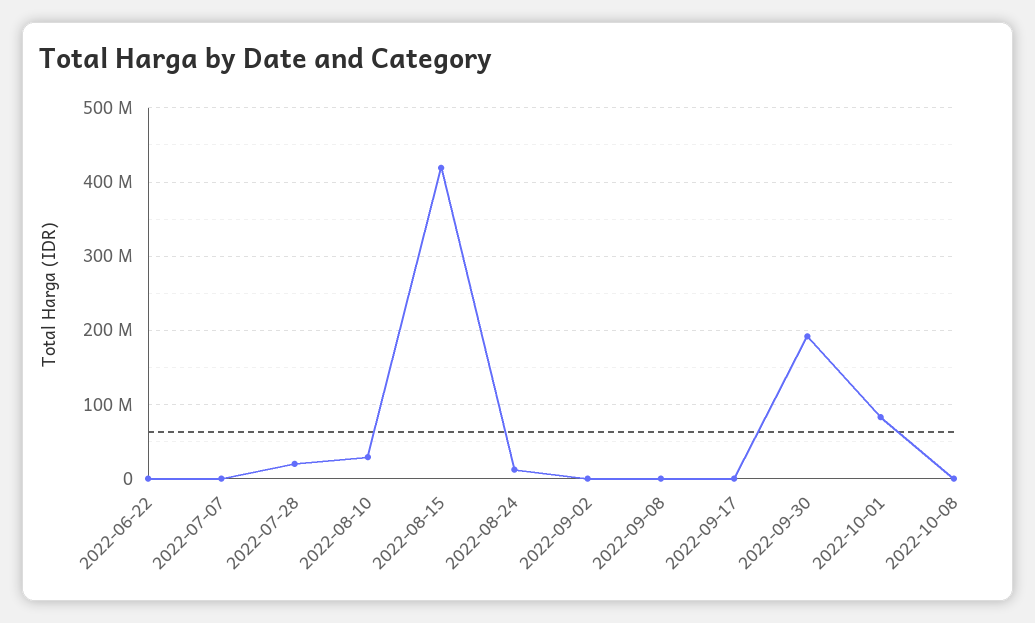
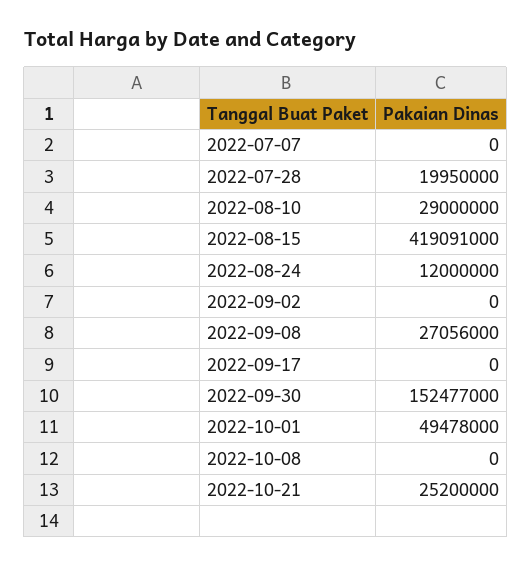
2022-06-22: 0 -> none
2022-09-08: 0 -> 27056000
2022-09-30: 190000000 -> 152477000
2022-10-01: 80000000 -> 49478000
2022-10-21: none -> 25200000

